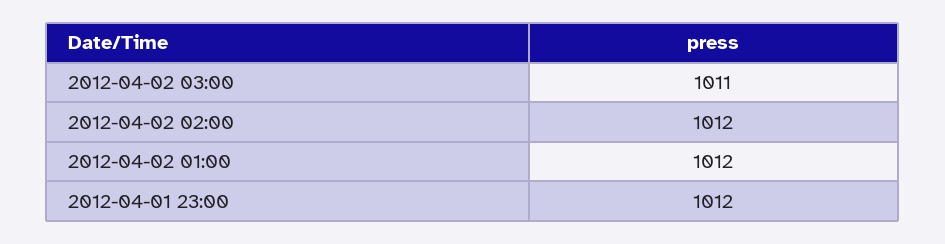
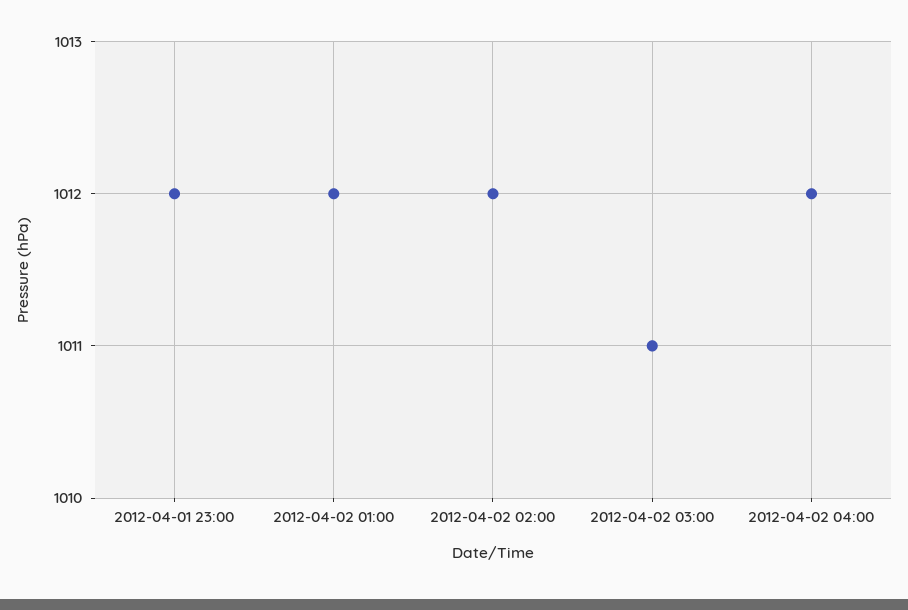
2012-04-02 04:00: none -> 1012

